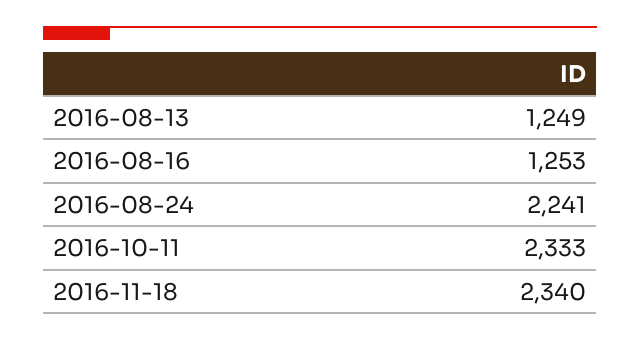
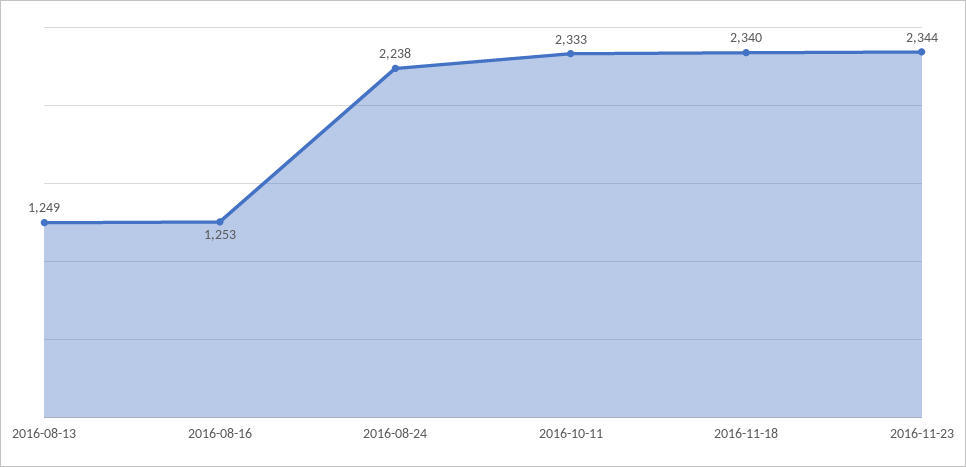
2016-08-24: 2241 -> 2238
2016-11-23: none -> 2344

